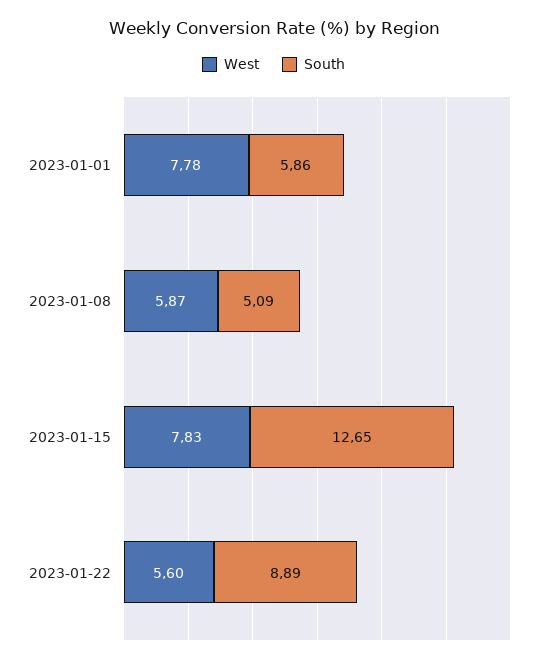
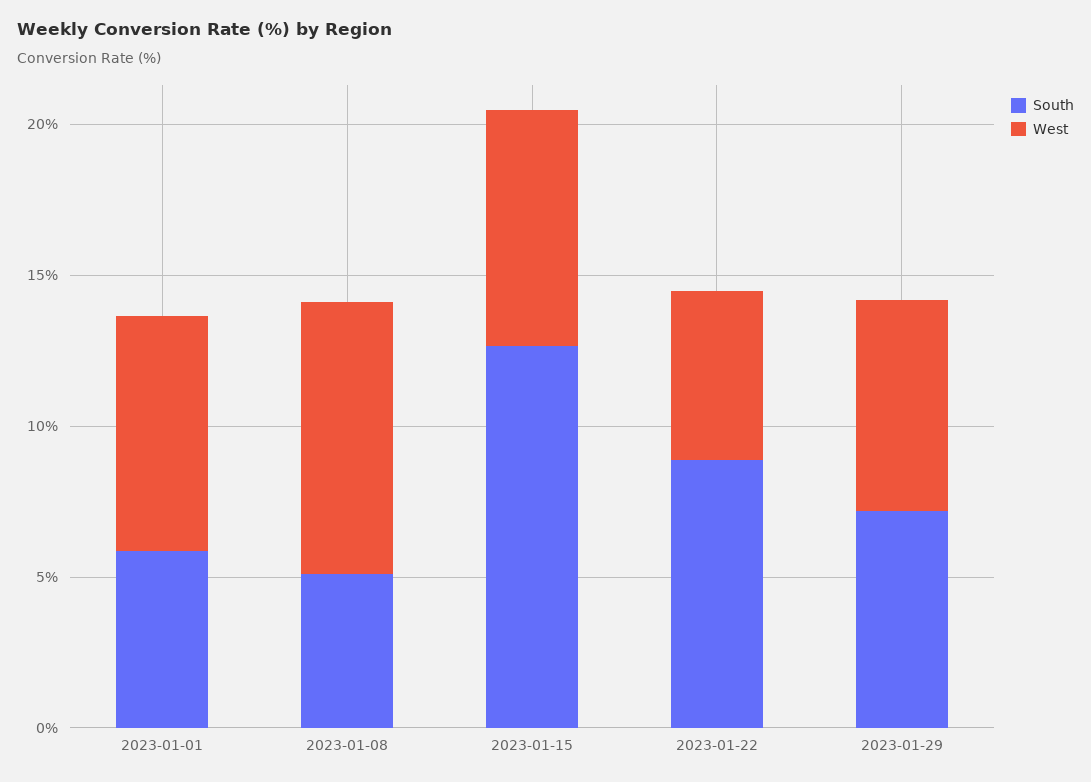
West, 2023-01-08: 5.87 -> 9
South, 2023-01-29: none -> 7
West, 2023-01-29: none -> 7

